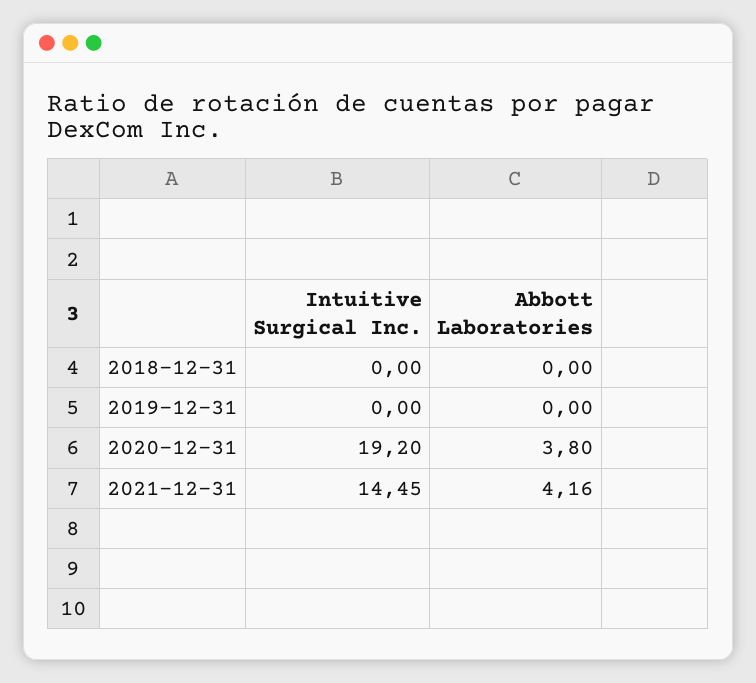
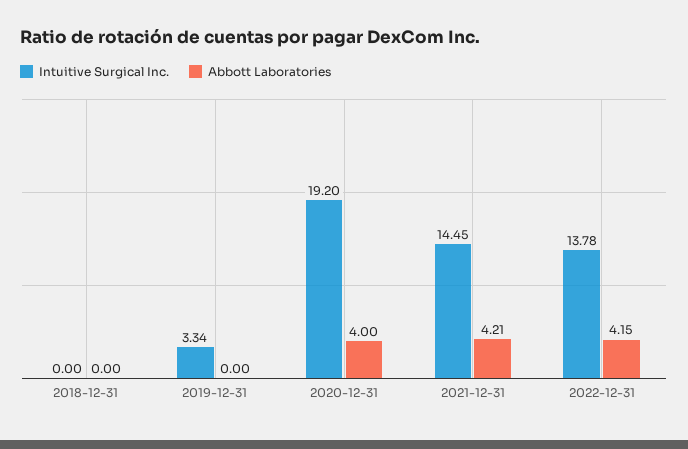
Intuitive Surgical Inc., 2019-12-31: 0 -> 3.34
Abbott Laboratories, 2020-12-31: 3.8 -> 4
Abbott Laboratories, 2021-12-31: 4.16 -> 4.21
Intuitive Surgical Inc., 2022-12-31: none -> 13.78
Abbott Laboratories, 2022-12-31: none -> 4.15

